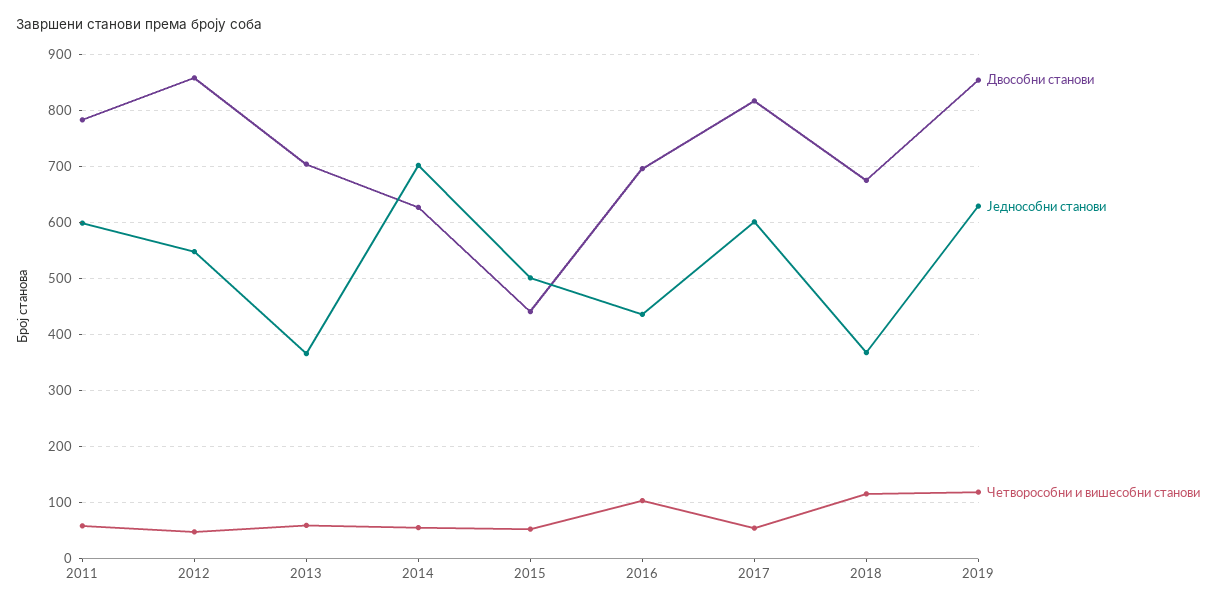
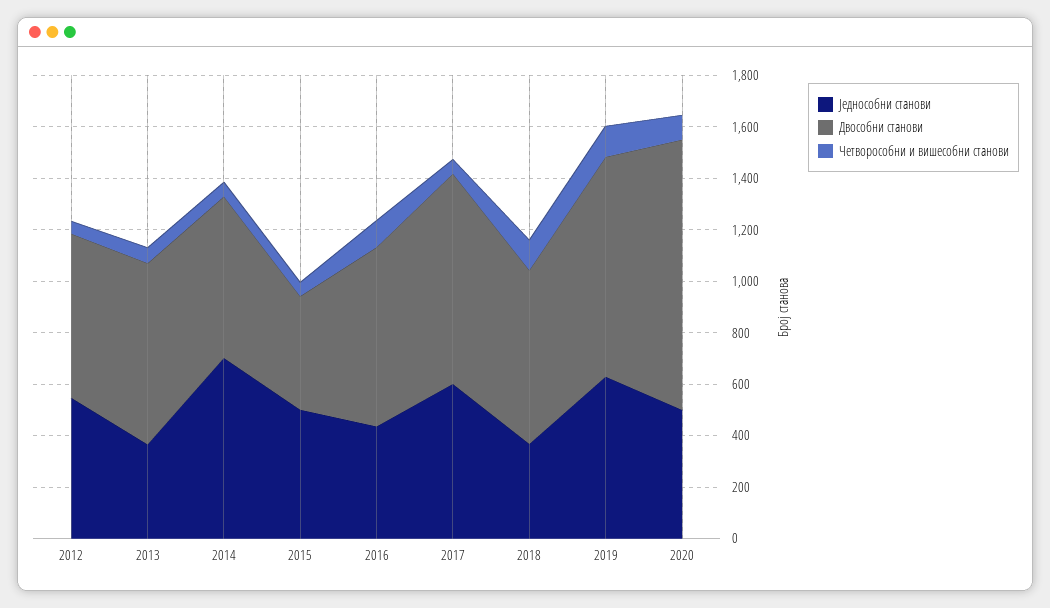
Двособни станови, 2011: 780 -> none
Једнособни станови, 2011: 600 -> none
Четворособни и вишесобни станови, 2011: 60 -> none
Двособни станови, 2012: 860 -> 650
Једнособни станови, 2020: none -> 500
Двособни станови, 2020: none -> 1050
Четворособни и вишесобни станови, 2020: none -> 100

